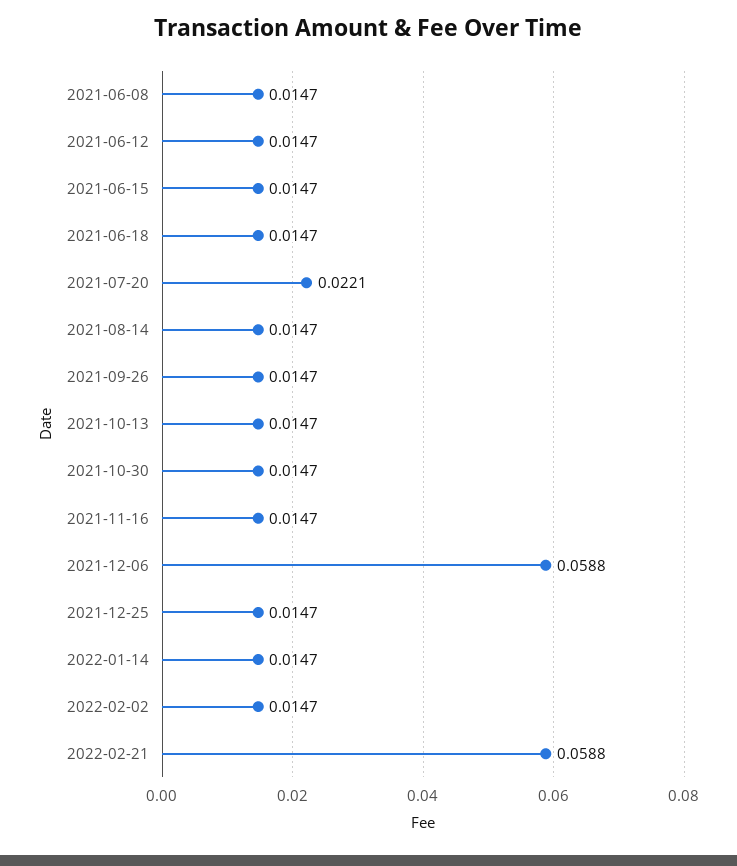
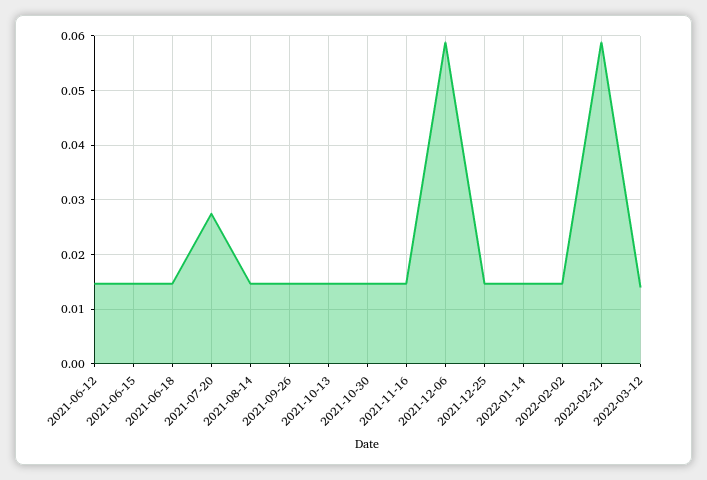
2021-06-08: 0.0147 -> none
2021-07-20: 0.0221 -> 0.028
2022-03-12: none -> 0.014

